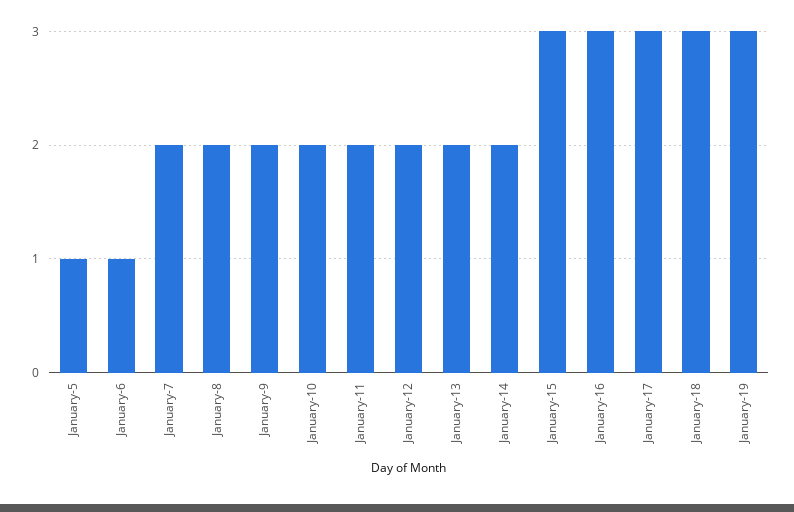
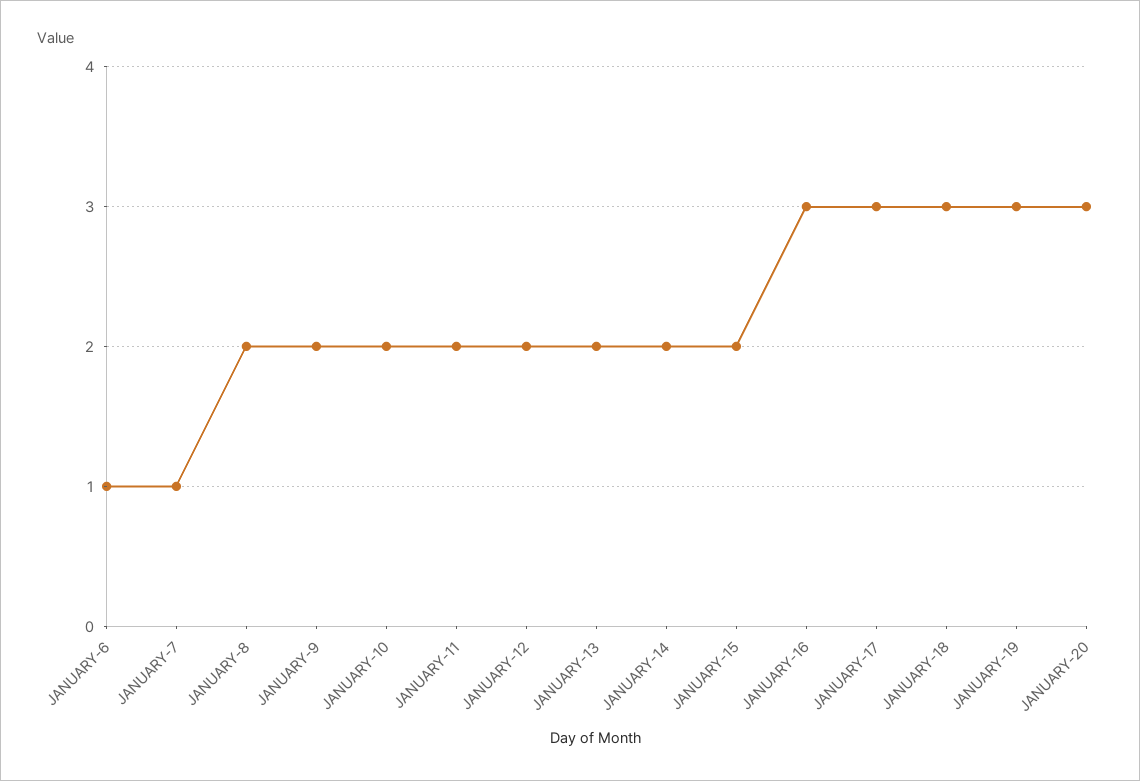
January-5: 1 -> none
January-7: 2 -> 1
January-15: 3 -> 2
JANUARY-20: none -> 3

